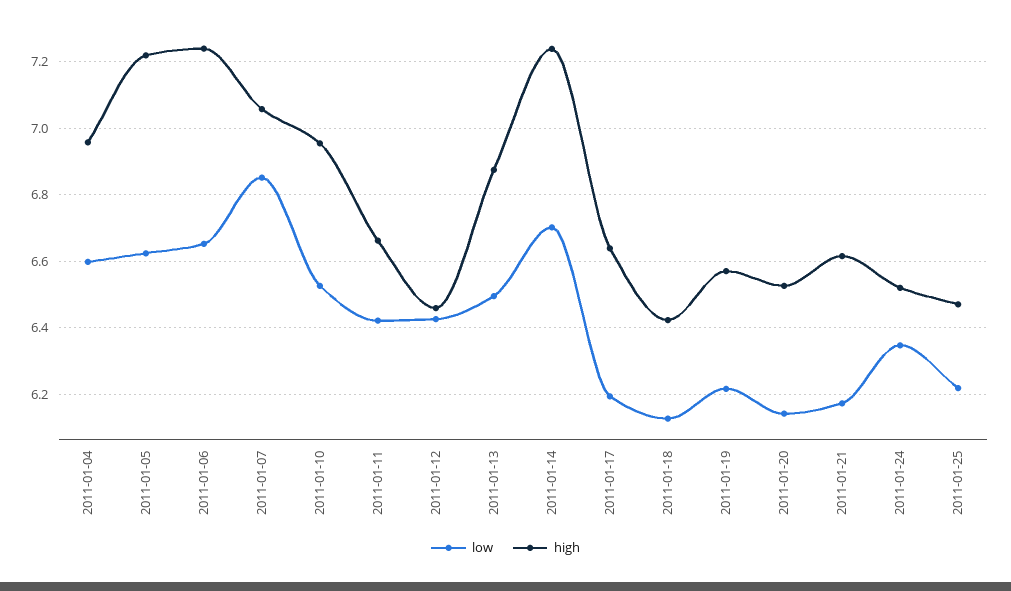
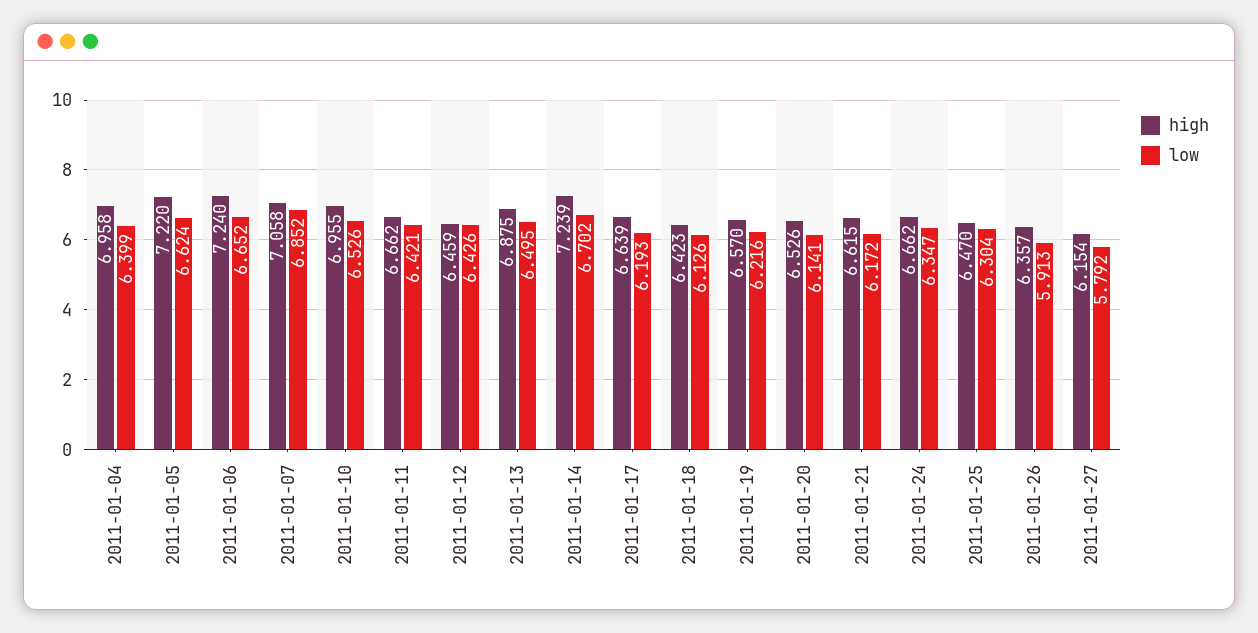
low, 2011-01-04: 6.6 -> 6.399
high, 2011-01-24: 6.52 -> 6.662
low, 2011-01-25: 6.22 -> 6.304
high, 2011-01-26: none -> 6.357
low, 2011-01-26: none -> 5.913
high, 2011-01-27: none -> 6.154
low, 2011-01-27: none -> 5.792

